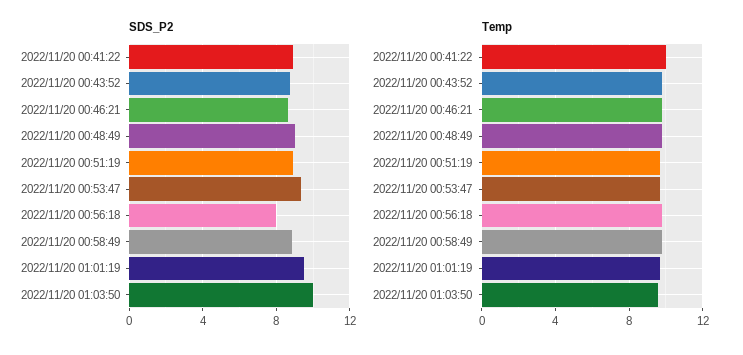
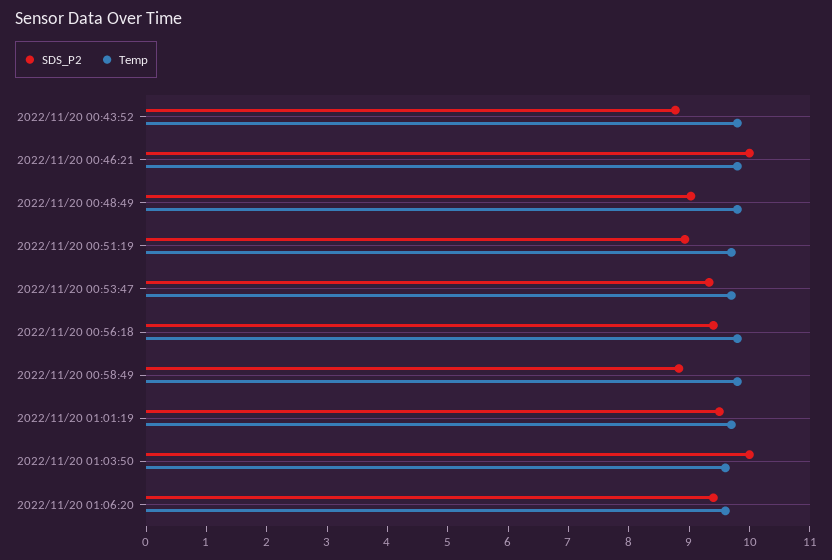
SDS_P2, 2022/11/20 00:41:22: 9 -> none
SDS_P2, 2022/11/20 00:46:21: 8.5 -> 10
SDS_P2, 2022/11/20 00:56:18: 8 -> 9.4
Temp, 2022/11/20 00:41:22: 10 -> none
SDS_P2, 2022/11/20 01:06:20: none -> 9.4
Temp, 2022/11/20 01:06:20: none -> 9.6

